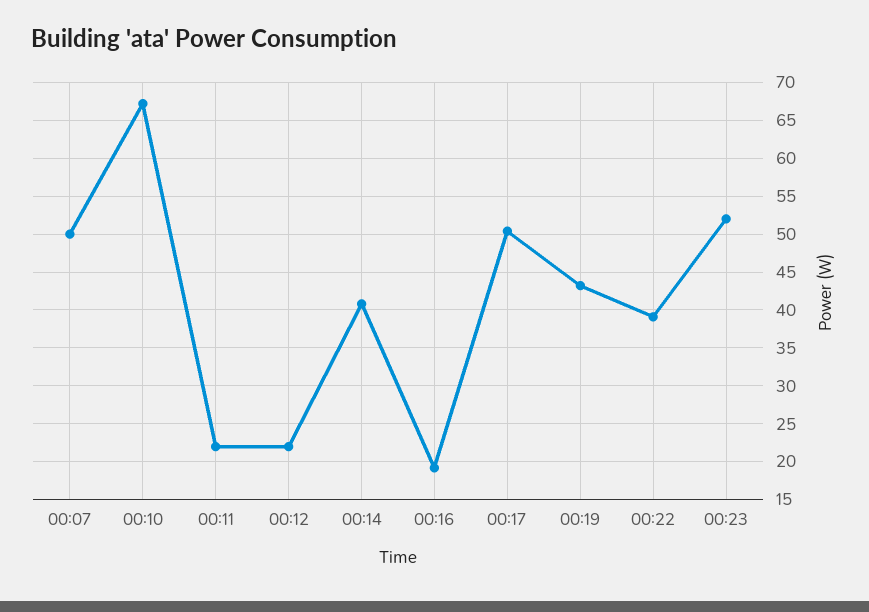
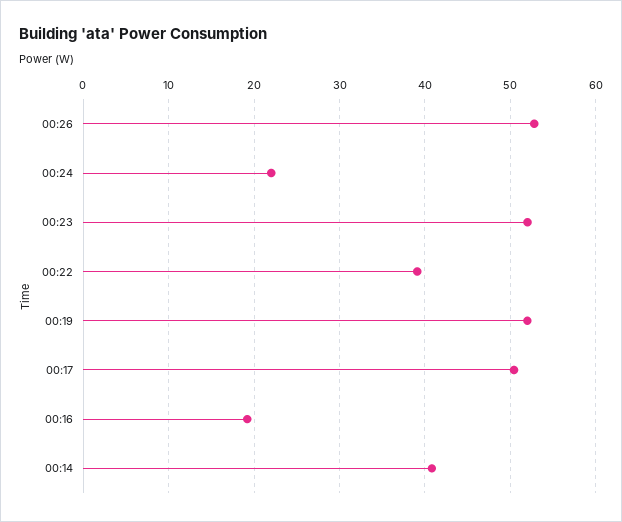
00:07: 50 -> none
00:10: 67 -> none
00:11: 22 -> none
00:12: 22 -> none
00:19: 43 -> 52
00:26: none -> 53
00:24: none -> 22

